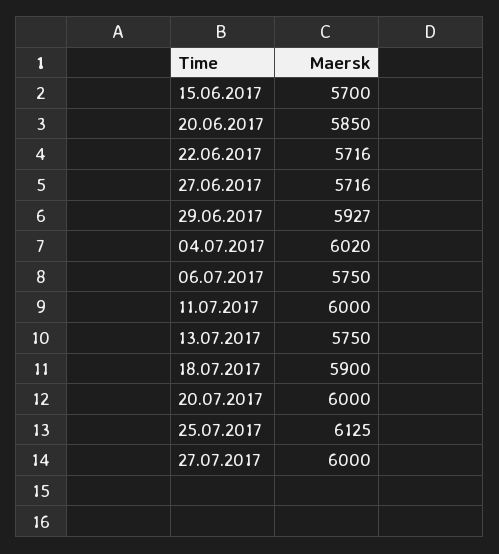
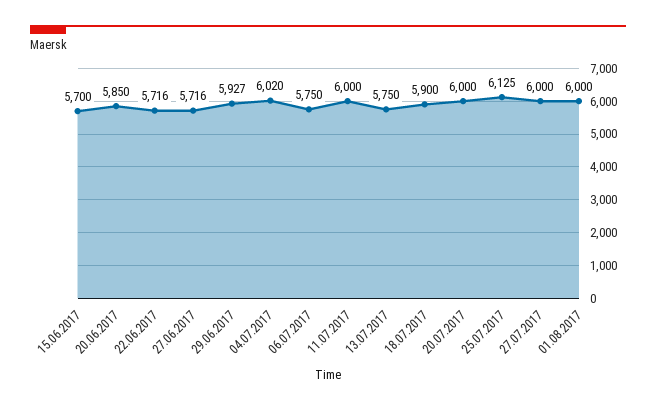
01.08.2017: none -> 6000

